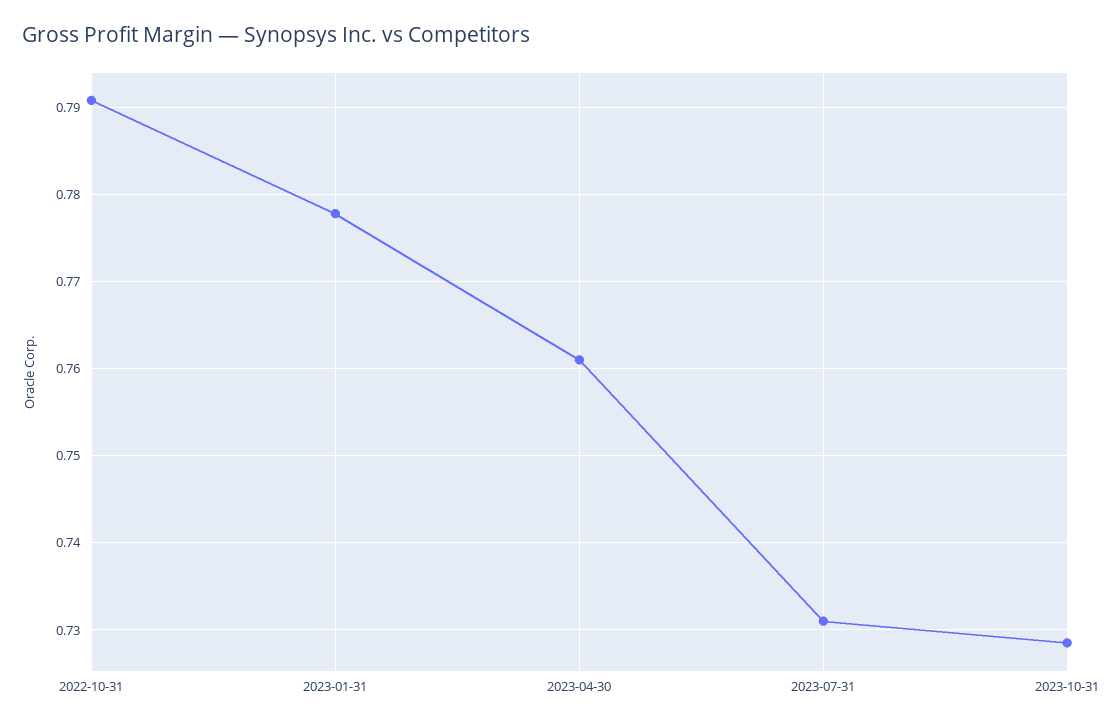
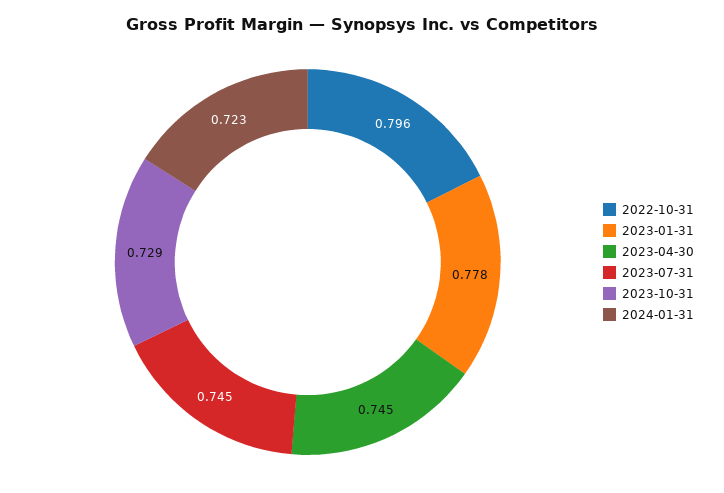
2022-10-31: 0.791 -> 0.796
2023-04-30: 0.761 -> 0.745
2023-07-31: 0.731 -> 0.745
2024-01-31: none -> 0.723

